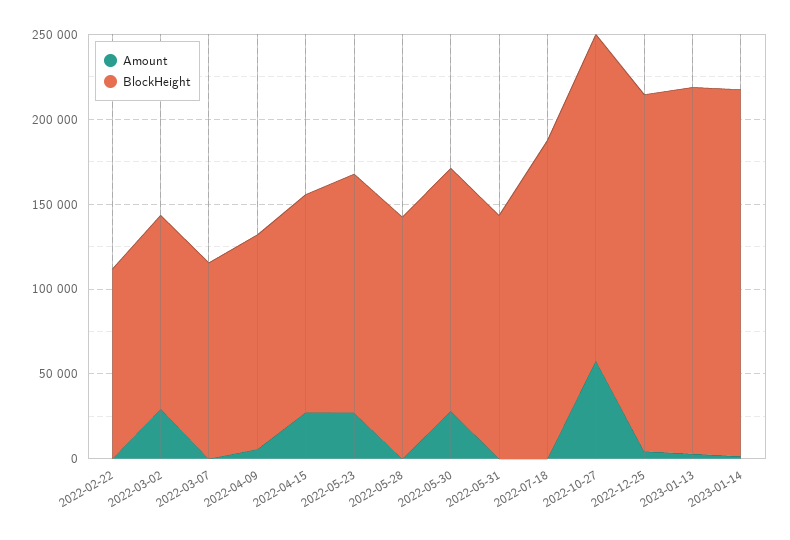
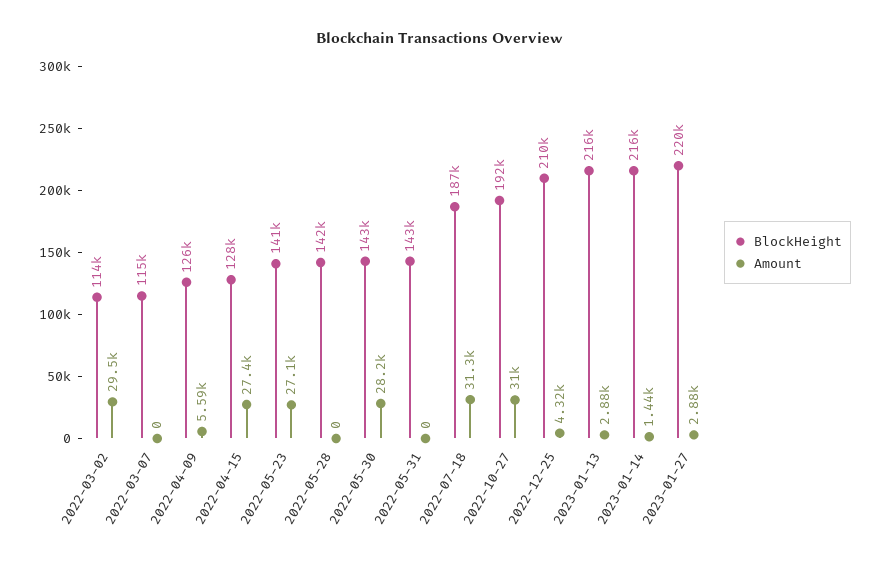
Amount, 2022-02-22: 0 -> none
BlockHeight, 2022-02-22: 110000 -> none
Amount, 2022-07-18: 0 -> 31300
Amount, 2022-10-27: 60000 -> 31000
BlockHeight, 2023-01-27: none -> 220000
Amount, 2023-01-27: none -> 2880

